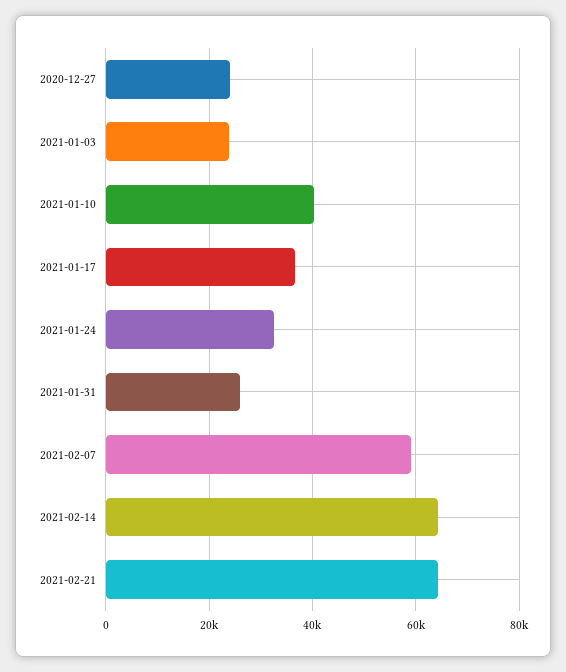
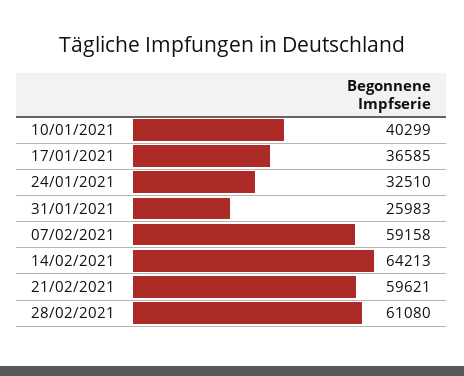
2020-12-27: 24000 -> none
2021-01-03: 24000 -> none
2021-02-21: 64000 -> 59621
28/02/2021: none -> 61080

